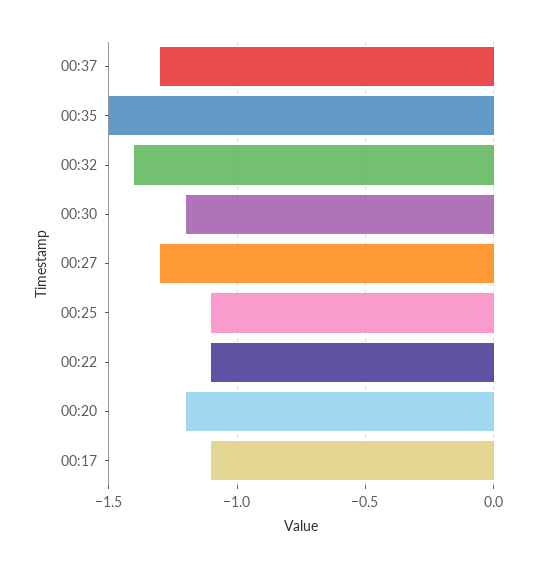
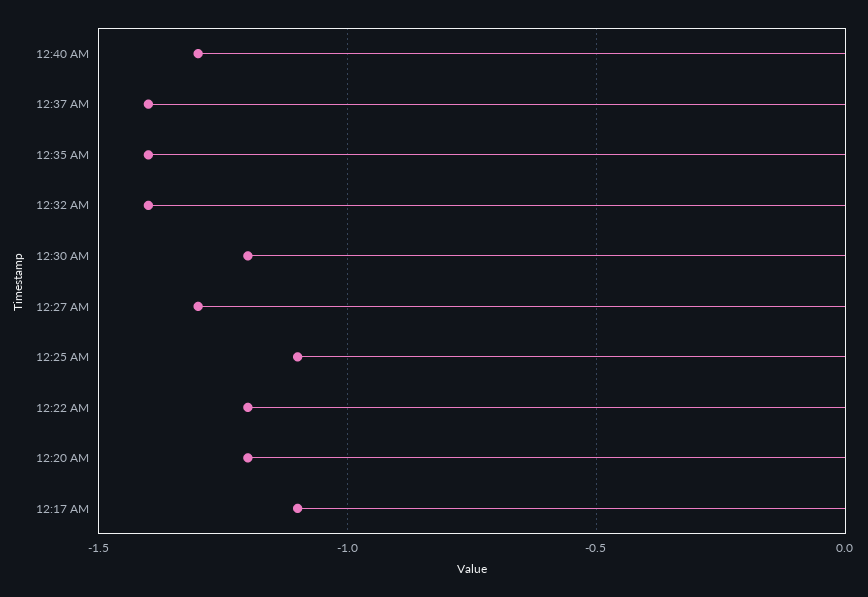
00:37: -1.3 -> -1.4
00:35: -1.5 -> -1.4
00:22: -1.1 -> -1.2
12:40 AM: none -> -1.3

